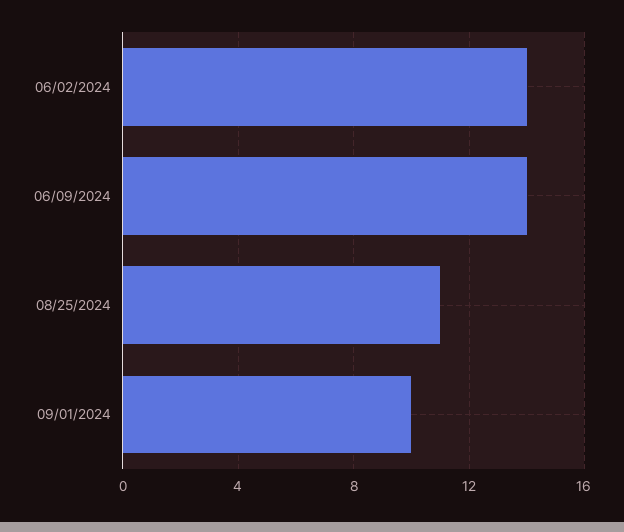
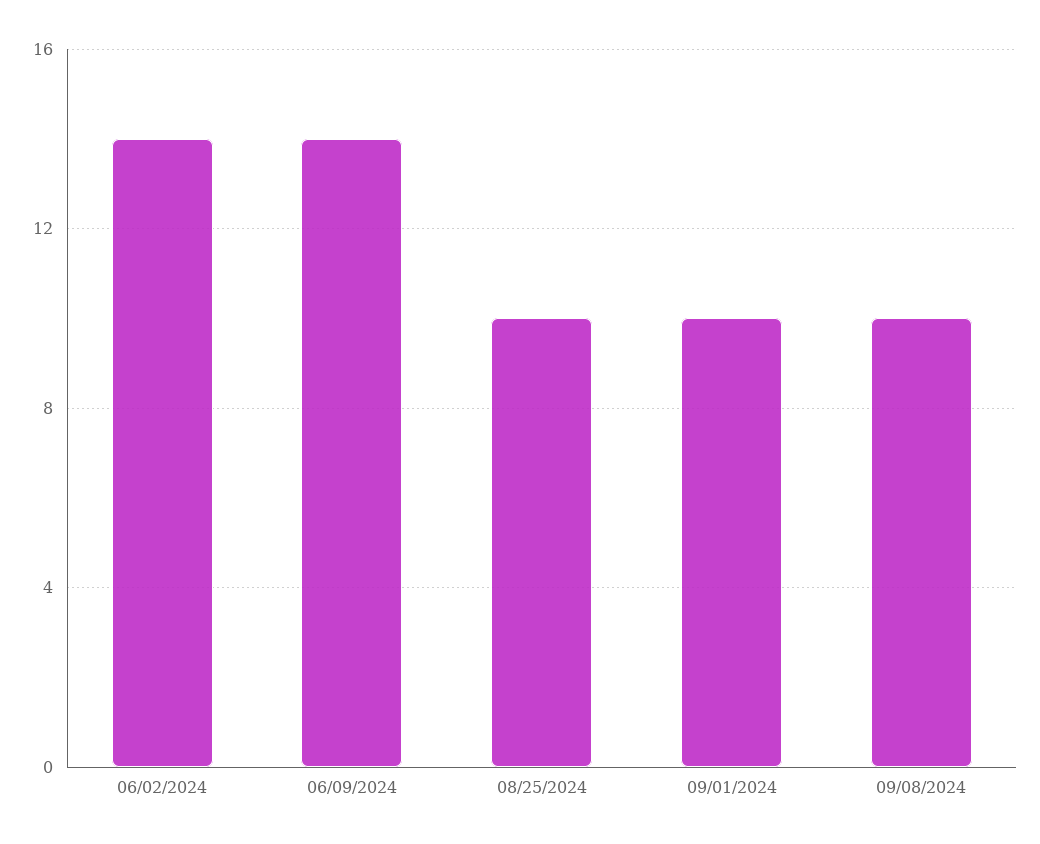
08/25/2024: 11 -> 10
09/08/2024: none -> 10

